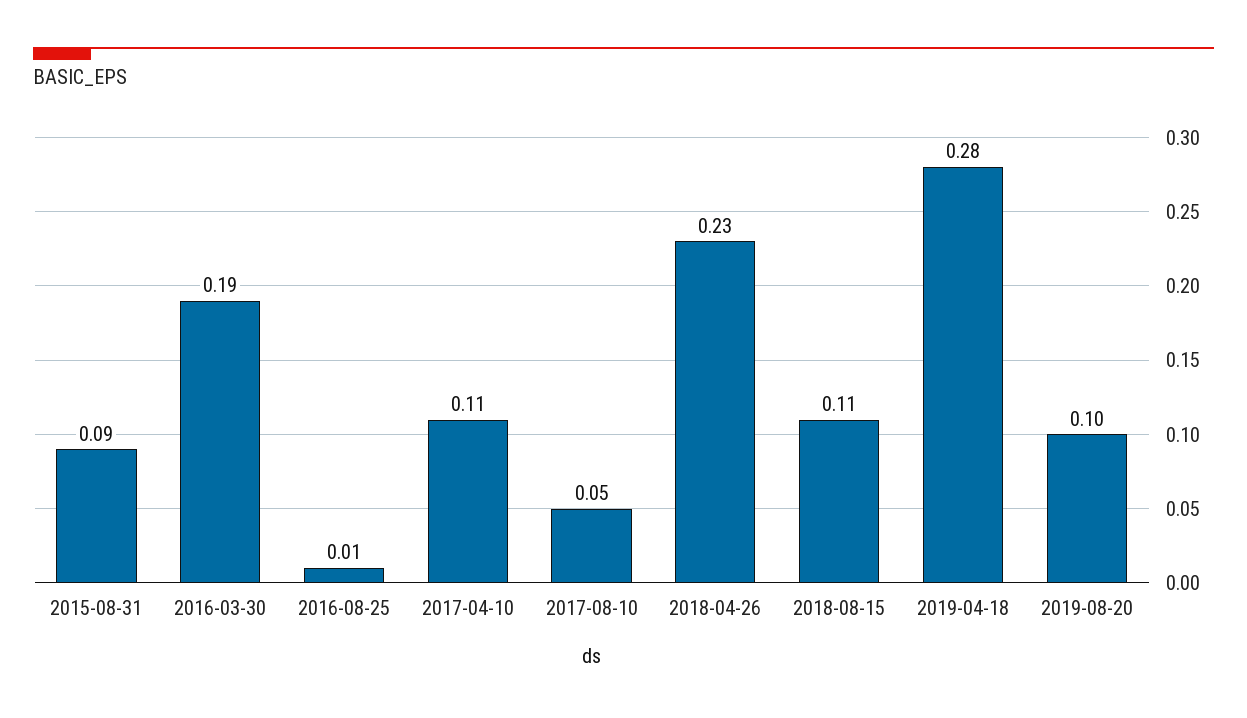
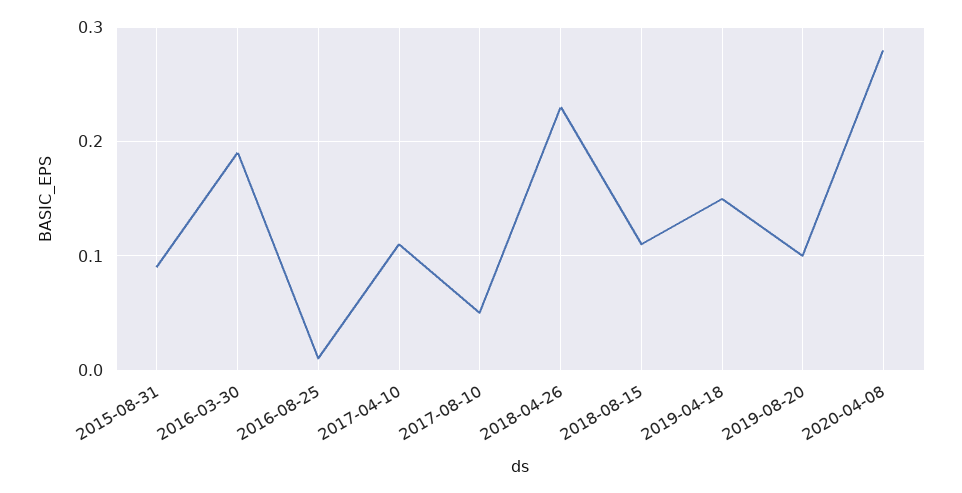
2019-04-18: 0.28 -> 0.15
2020-04-08: none -> 0.28

